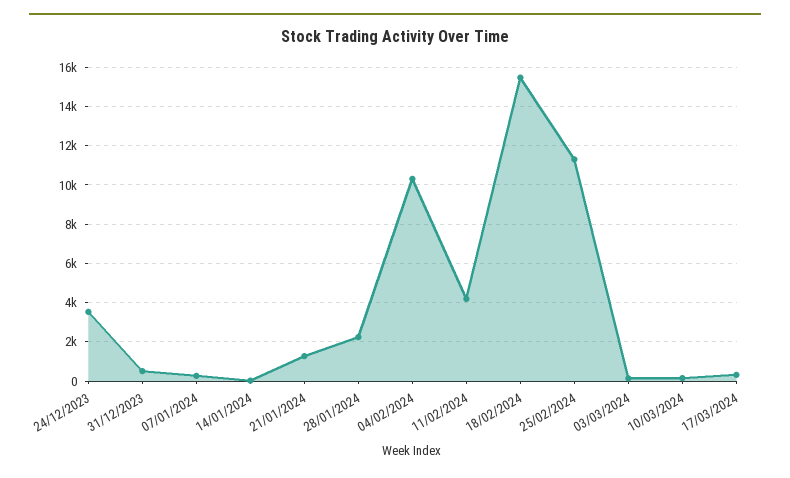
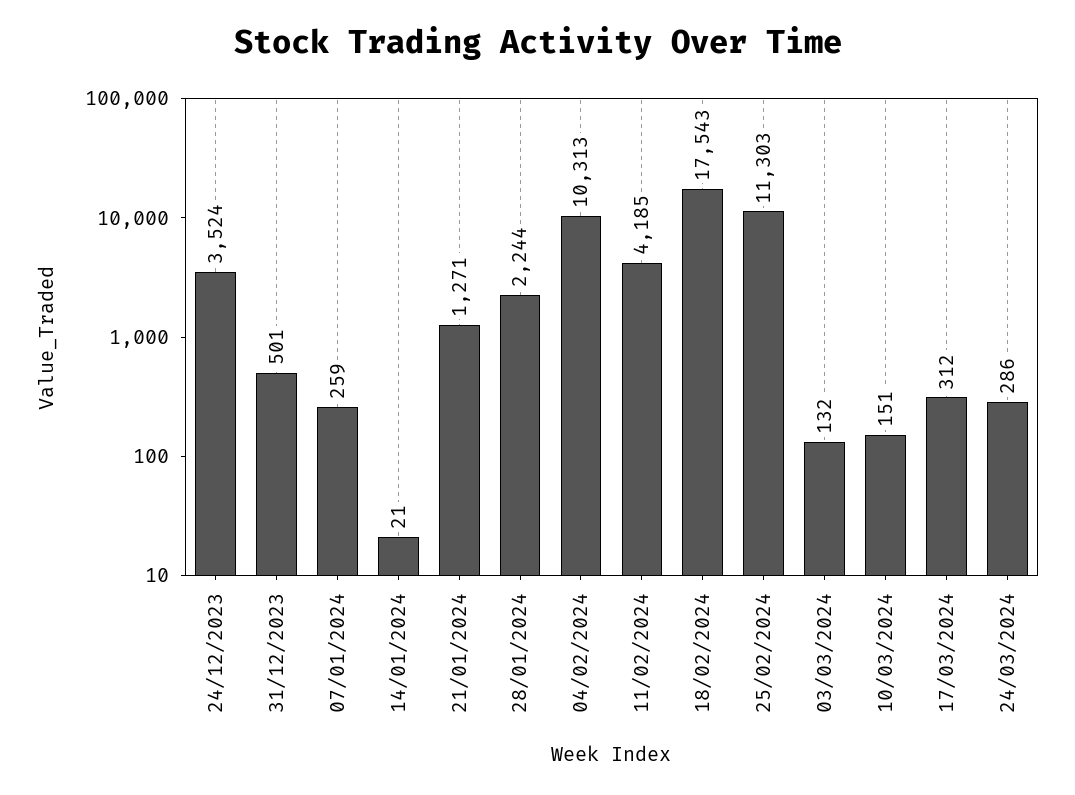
18/02/2024: 15500 -> 17543
24/03/2024: none -> 286

